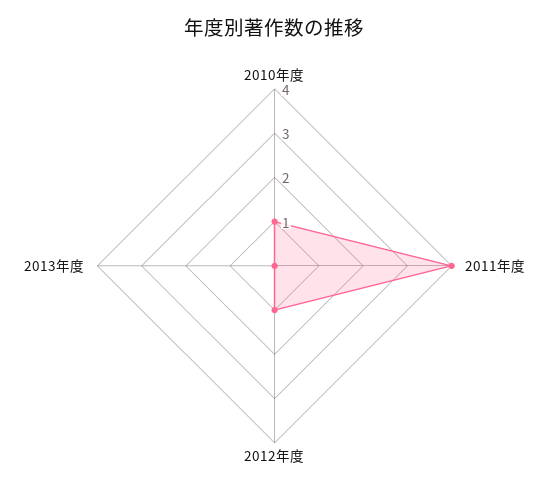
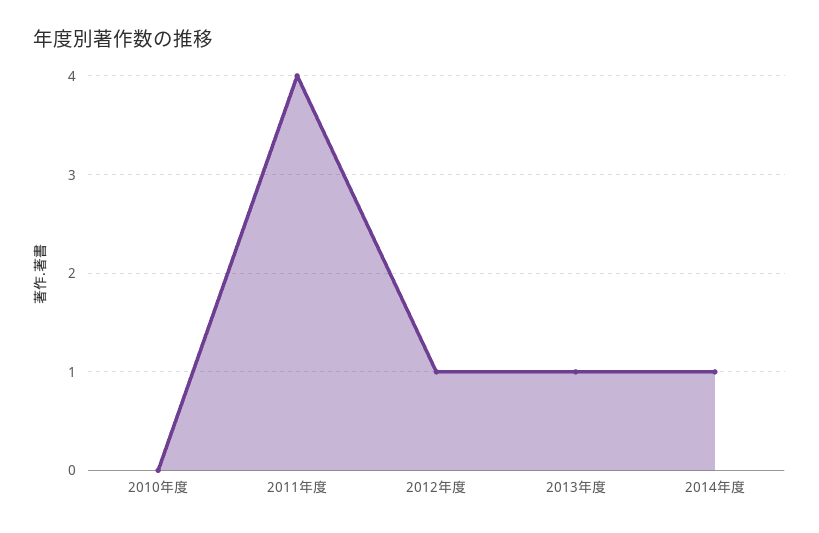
2010年度: 1 -> 0
2013年度: 0 -> 1
2014年度: none -> 1

